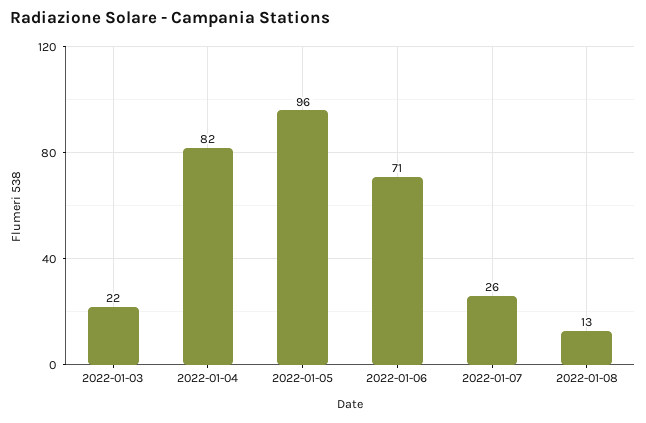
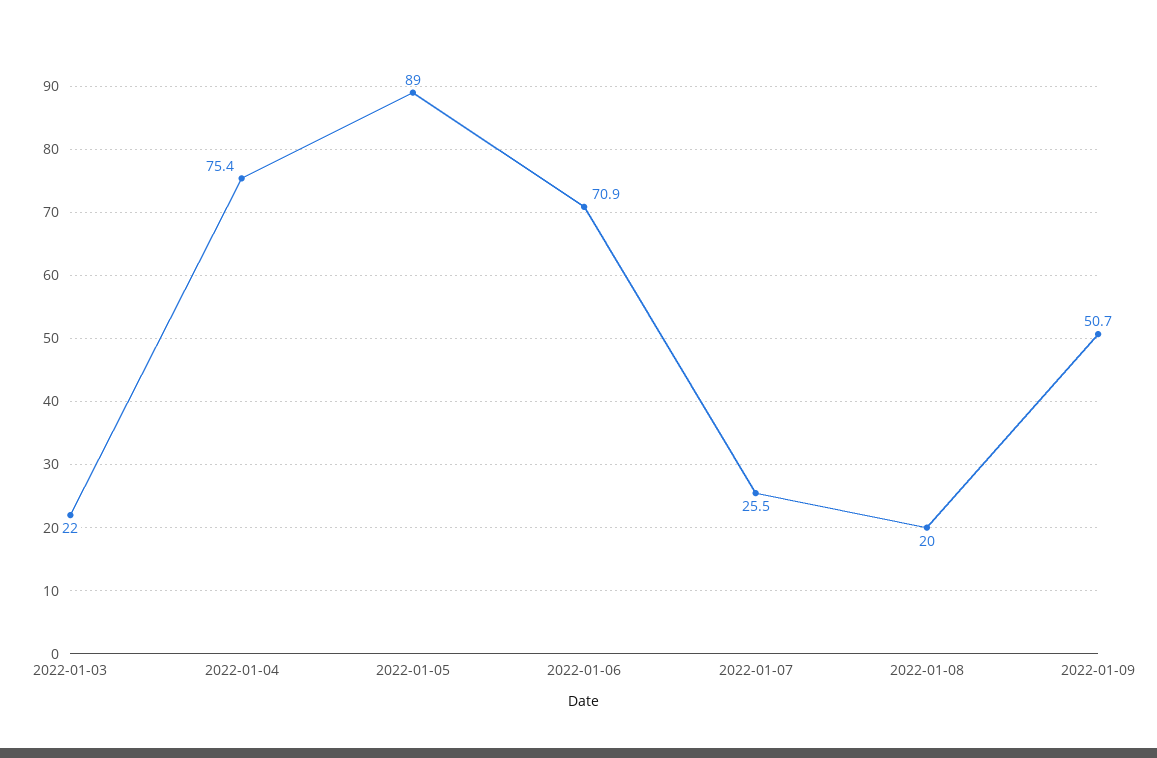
2022-01-04: 82 -> 75.4
2022-01-05: 96 -> 89
2022-01-08: 13 -> 20
2022-01-09: none -> 50.7

